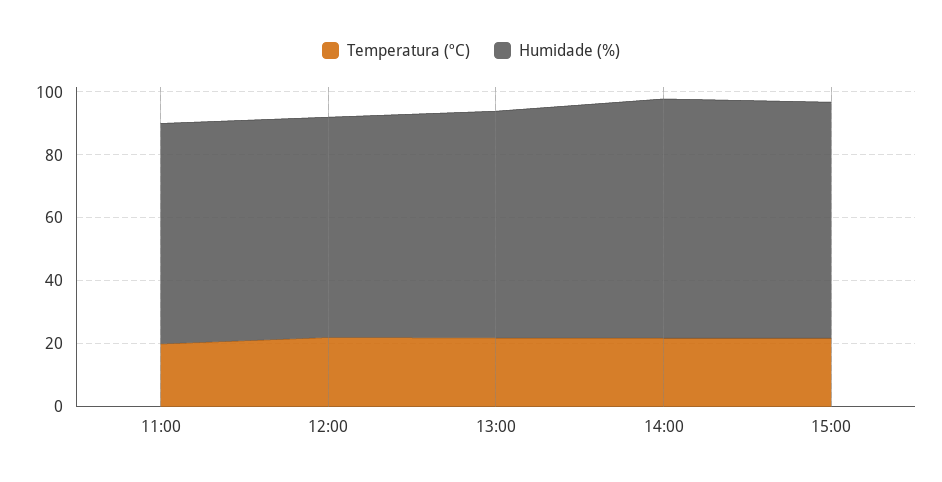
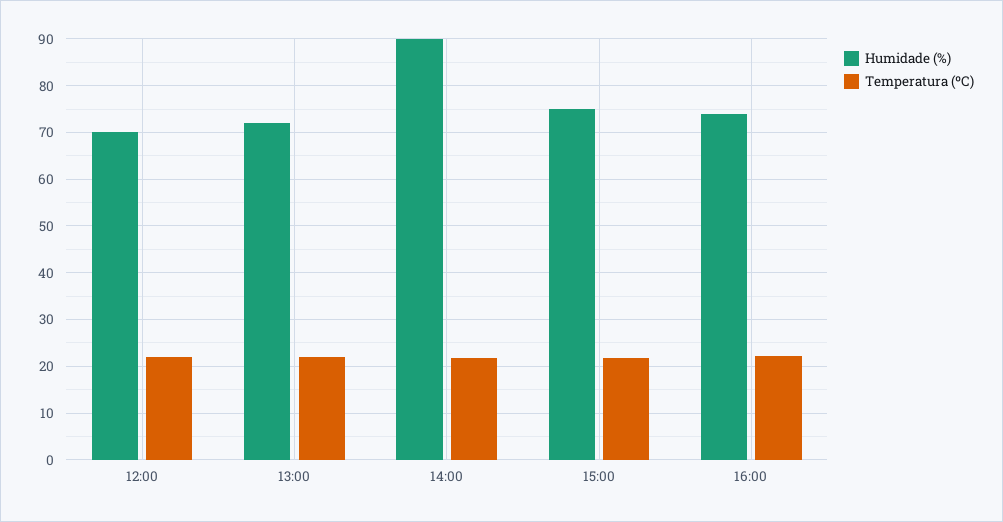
Temperatura (ºC), 11:00: 20 -> none
Humidade (%), 11:00: 70 -> none
Humidade (%), 14:00: 75 -> 90
Humidade (%), 16:00: none -> 74
Temperatura (ºC), 16:00: none -> 22

